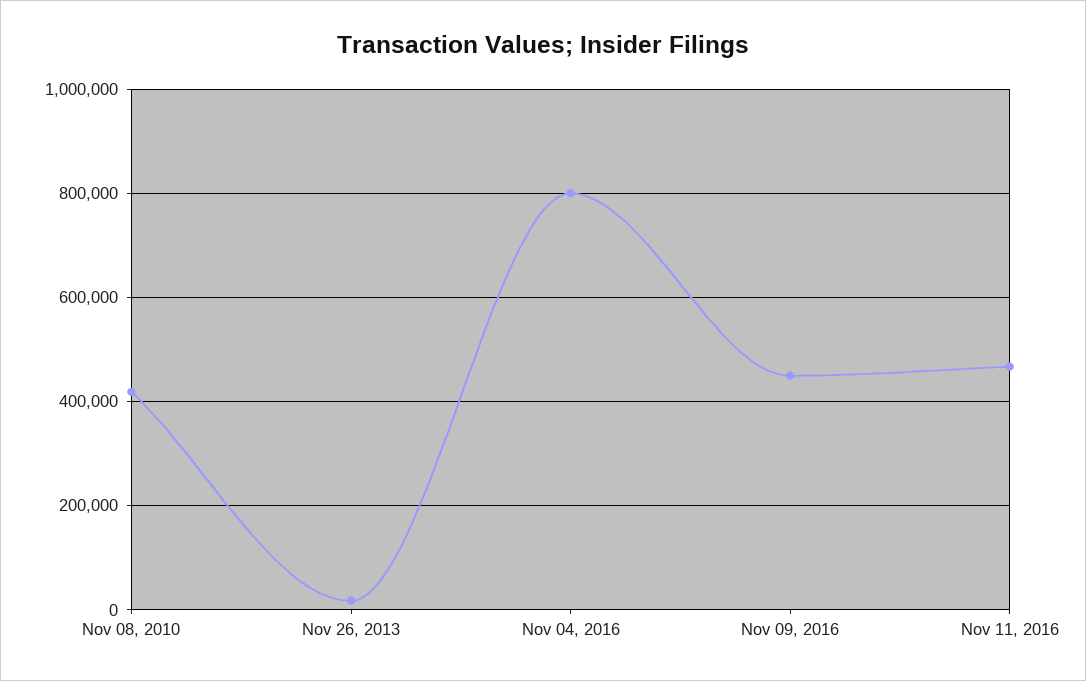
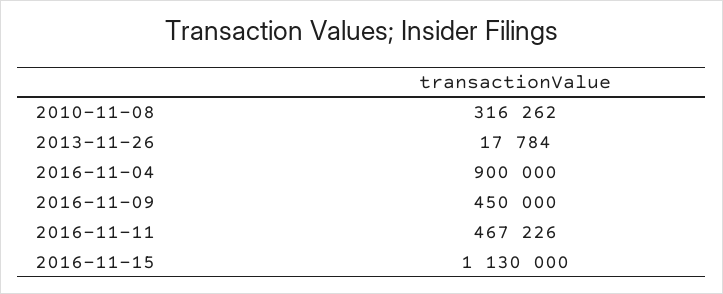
Nov 08, 2010: 420000 -> 316262
Nov 04, 2016: 800000 -> 900000
2016-11-15: none -> 1130000

